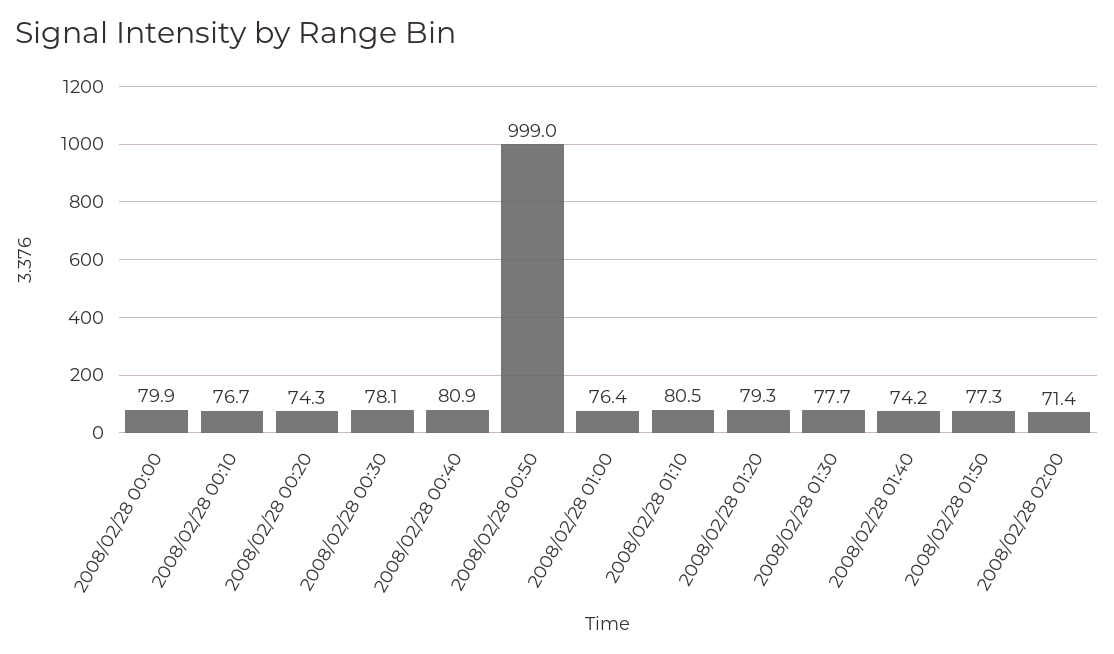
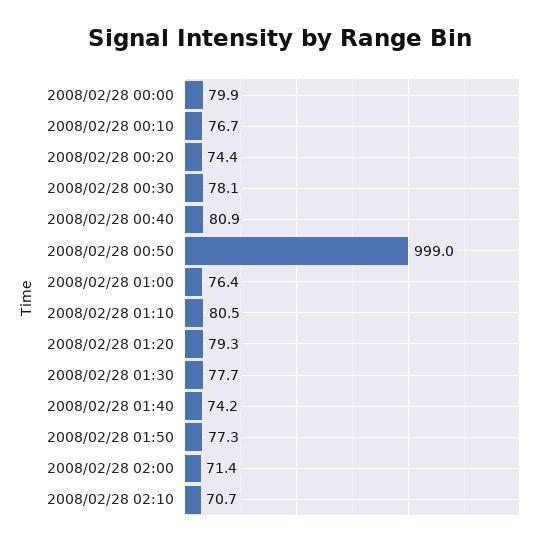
2008/02/28 00:20: 74.3 -> 74.4
2008/02/28 02:10: none -> 70.7

